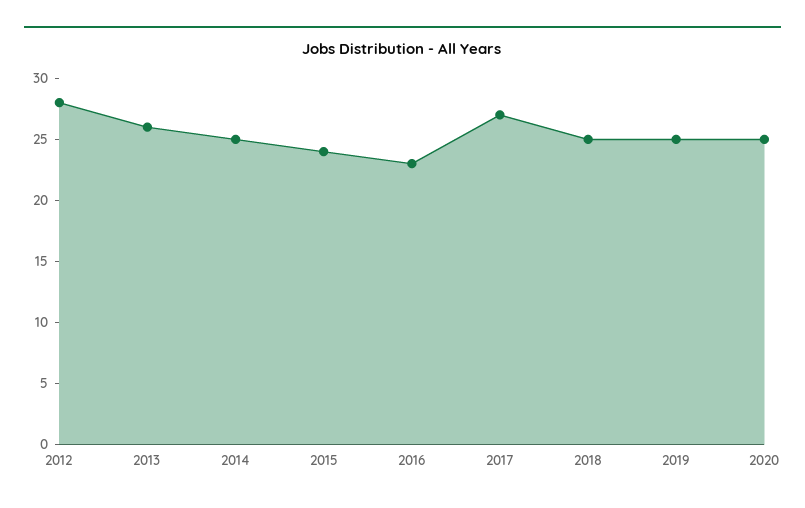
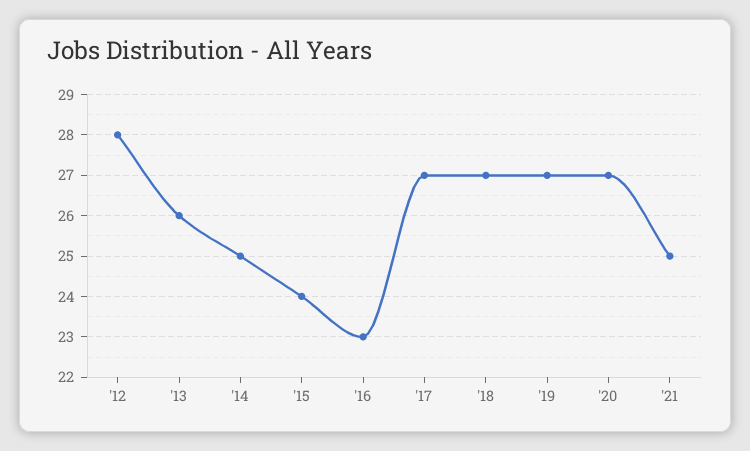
2018: 25 -> 27
2019: 25 -> 27
2020: 25 -> 27
'21: none -> 25

